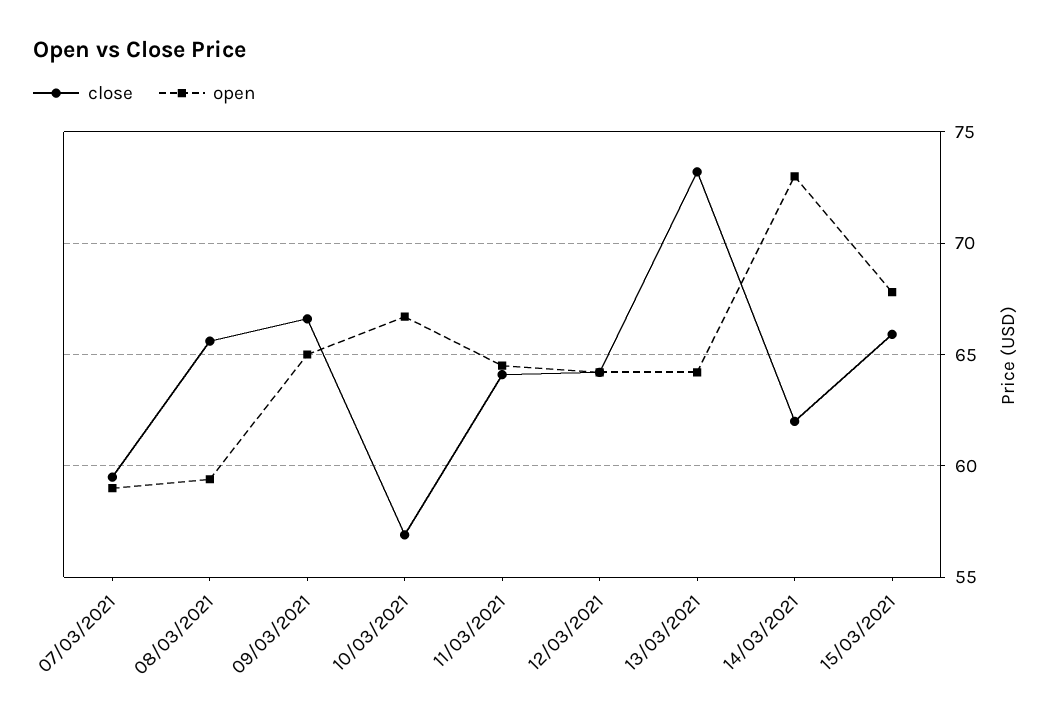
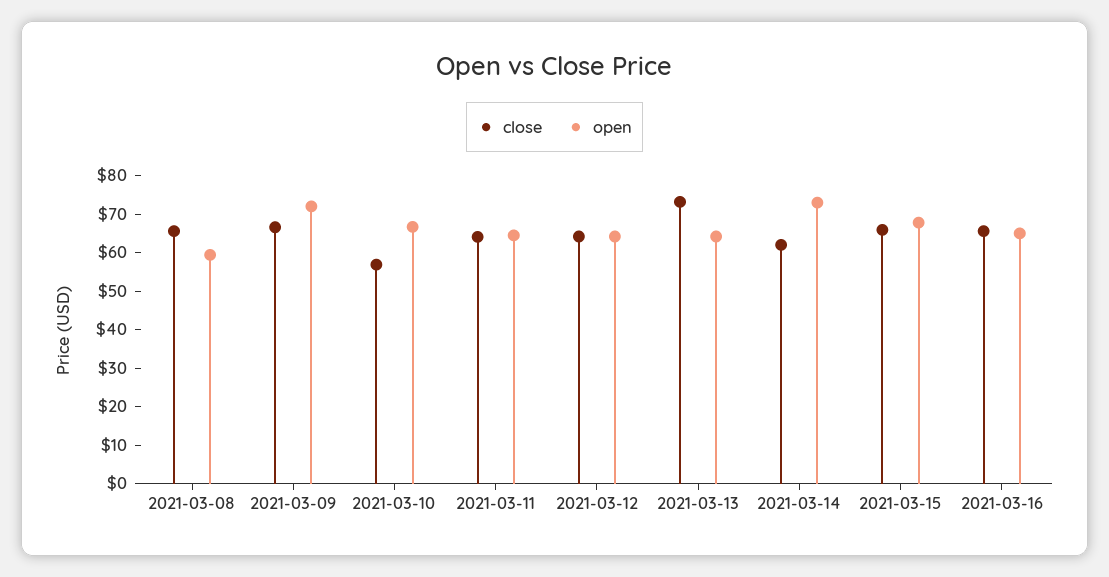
close, 07/03/2021: 59.5 -> none
open, 07/03/2021: 59 -> none
open, 09/03/2021: 65 -> 72.5
close, 2021-03-16: none -> 65
open, 2021-03-16: none -> 65

